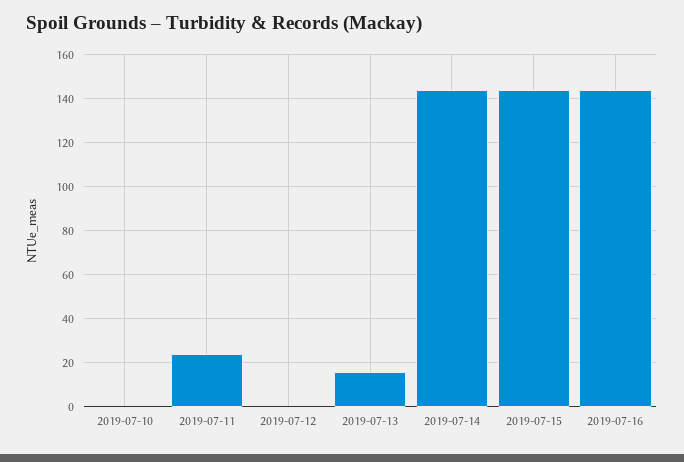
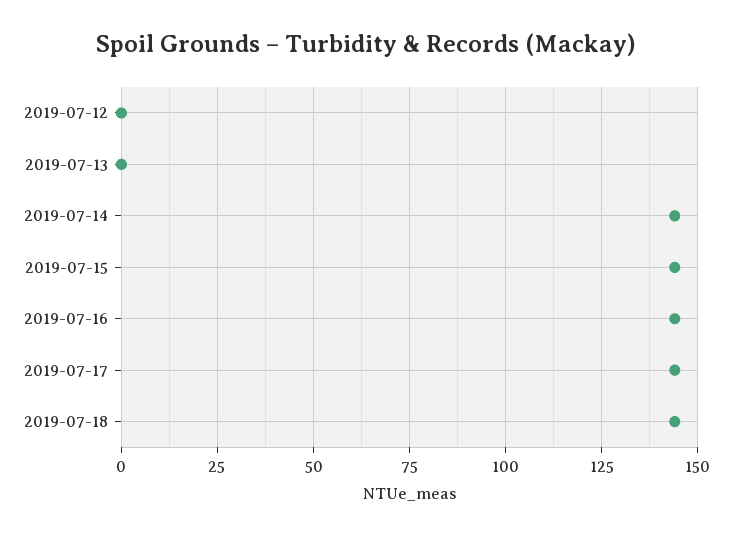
2019-07-10: 0 -> none
2019-07-11: 25 -> none
2019-07-13: 15 -> 0
2019-07-17: none -> 145
2019-07-18: none -> 145

